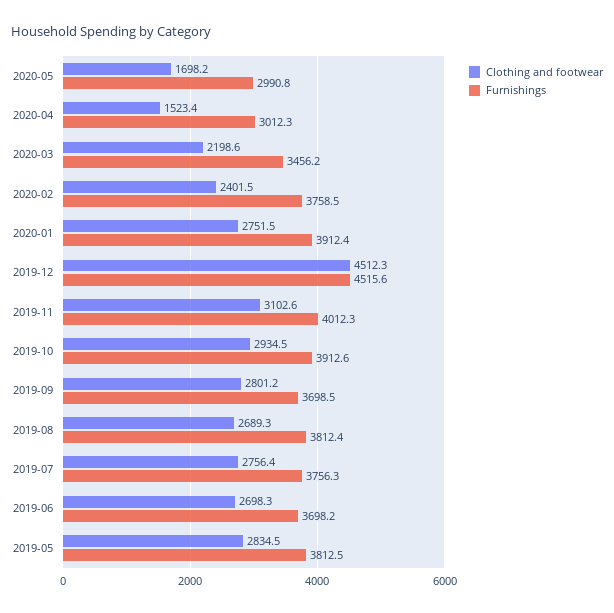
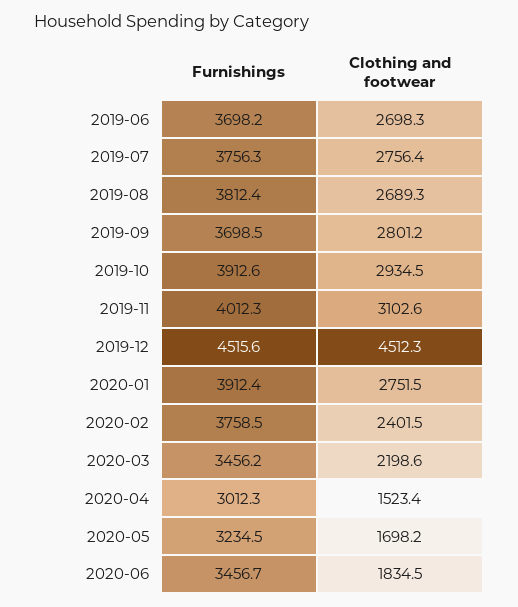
Furnishings, 2020-05: 2990.8 -> 3234.5
Clothing and footwear, 2019-05: 2834.5 -> none
Furnishings, 2019-05: 3812.5 -> none
Furnishings, 2020-06: none -> 3456.7
Clothing and footwear, 2020-06: none -> 1834.5

